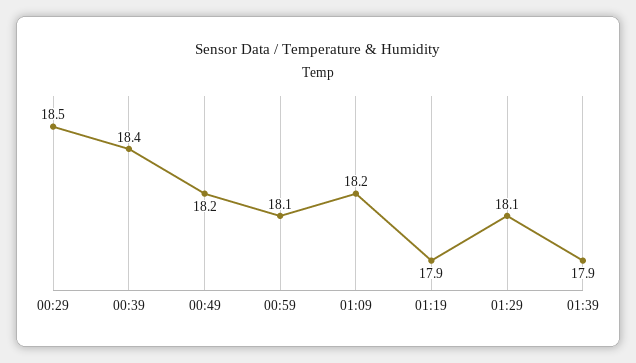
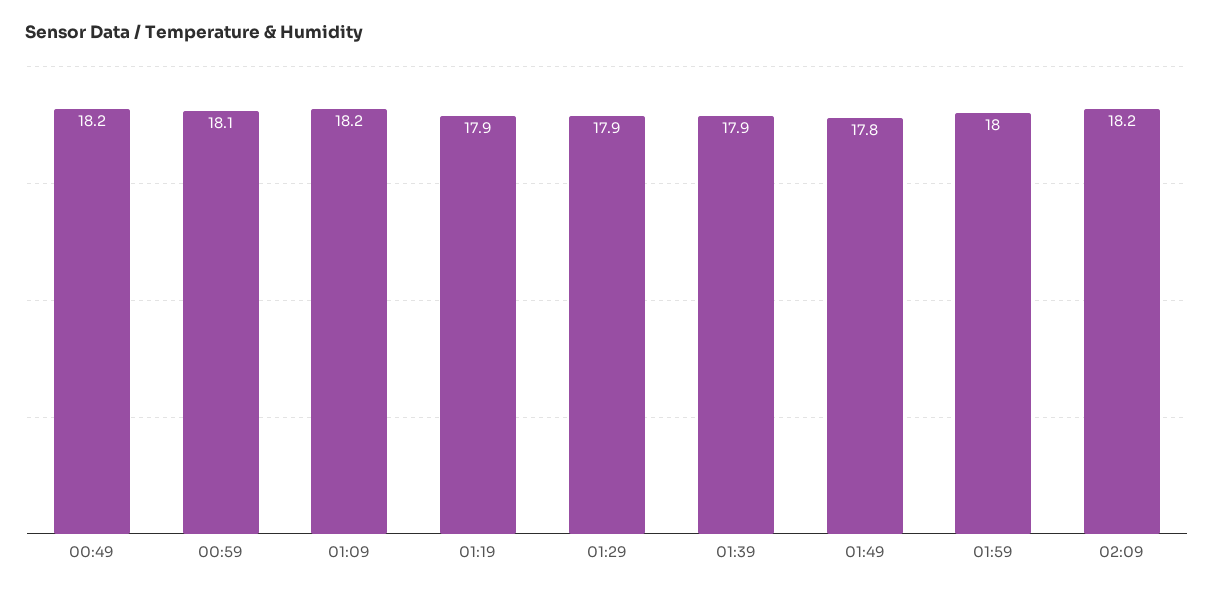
00:29: 18.5 -> none
00:39: 18.4 -> none
01:29: 18.1 -> 17.9
01:49: none -> 17.8
01:59: none -> 18
02:09: none -> 18.2

